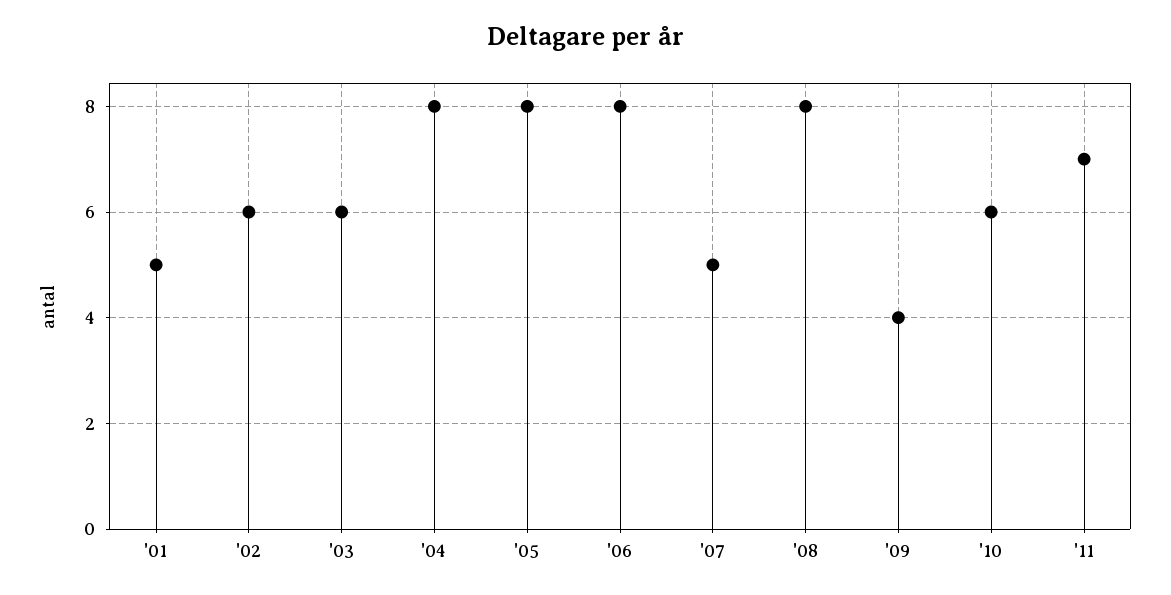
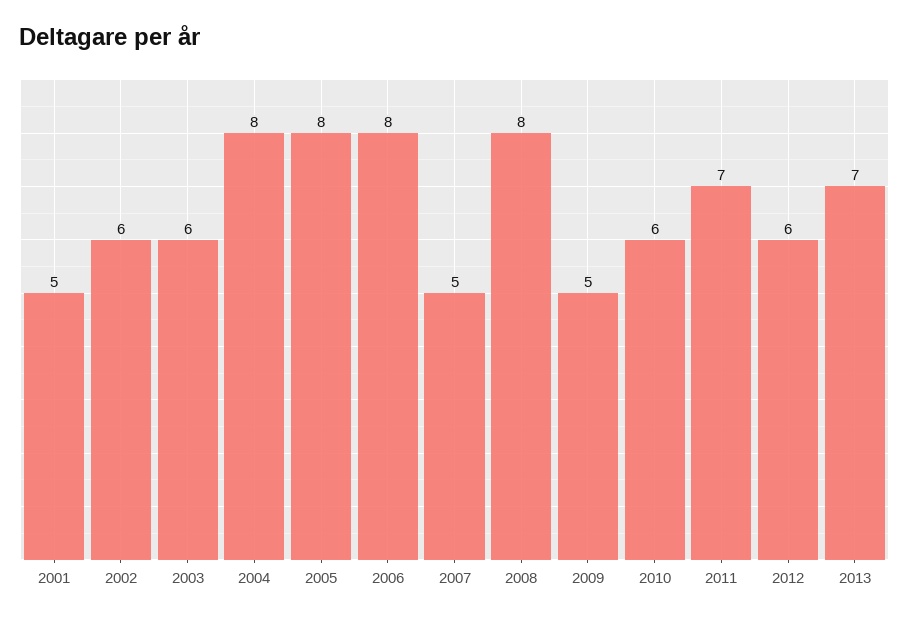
'09: 4 -> 5
2012: none -> 6
2013: none -> 7

